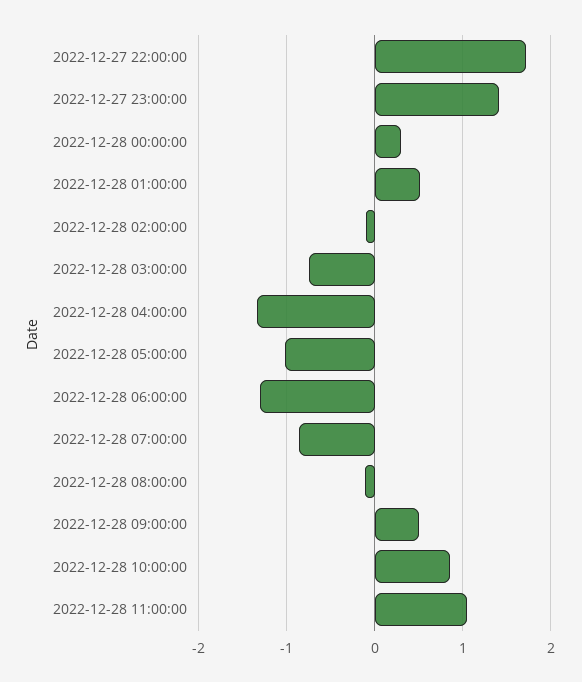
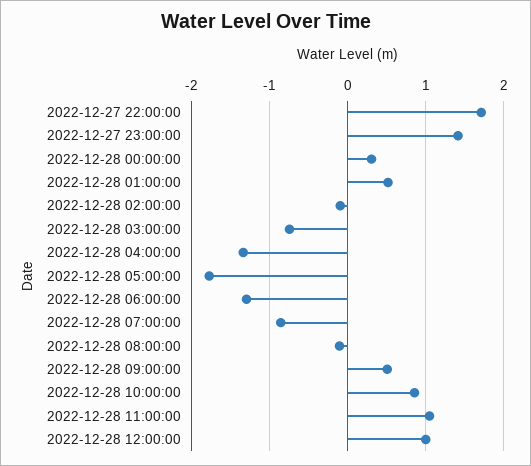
2022-12-28 05:00:00: -1 -> -1.8
2022-12-28 12:00:00: none -> 1

